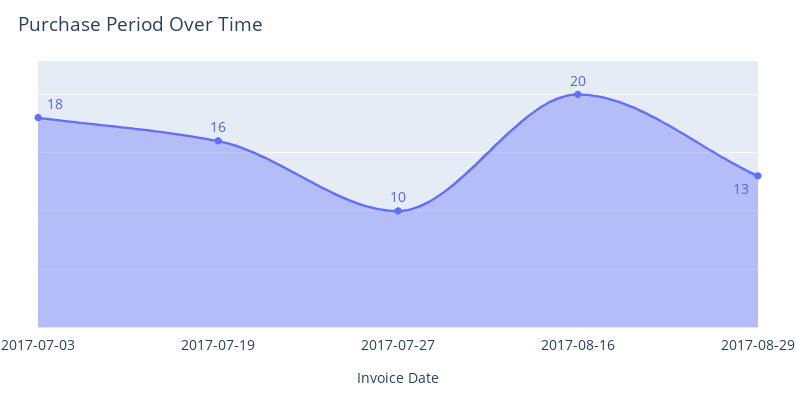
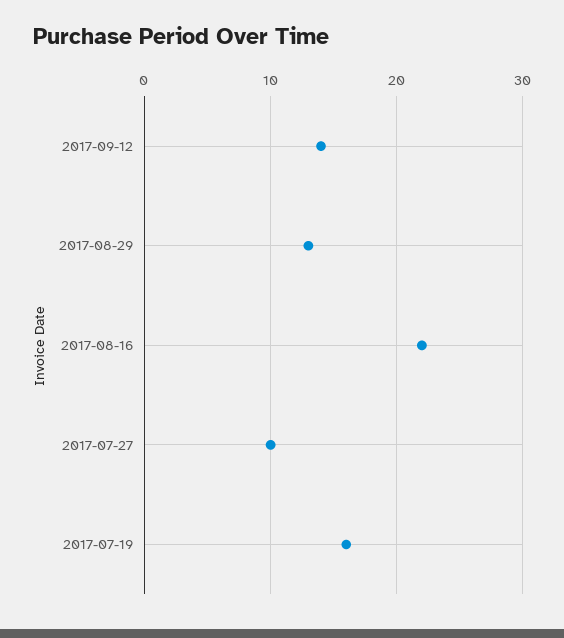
2017-07-03: 18 -> none
2017-08-16: 20 -> 22
2017-09-12: none -> 14

